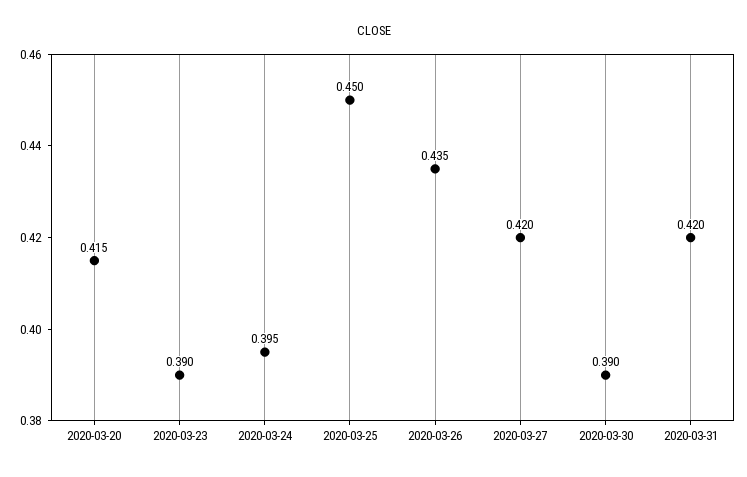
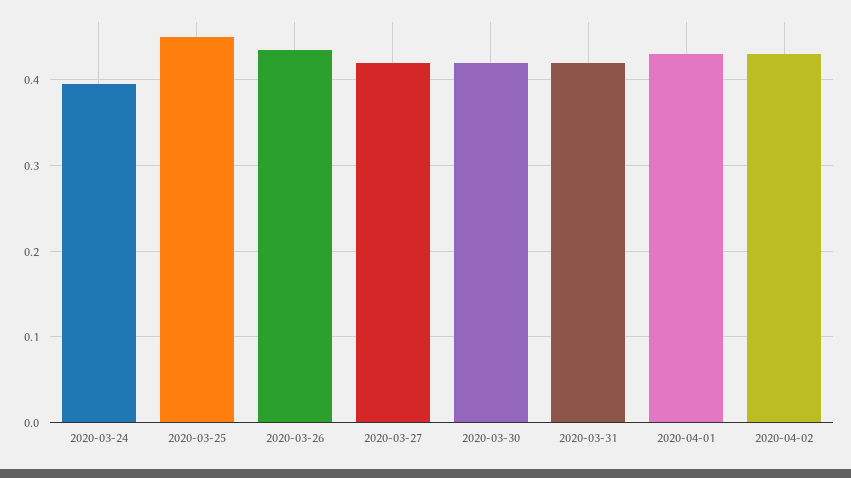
2020-03-20: 0.415 -> none
2020-03-23: 0.39 -> none
2020-03-30: 0.39 -> 0.42
2020-04-01: none -> 0.43
2020-04-02: none -> 0.43

